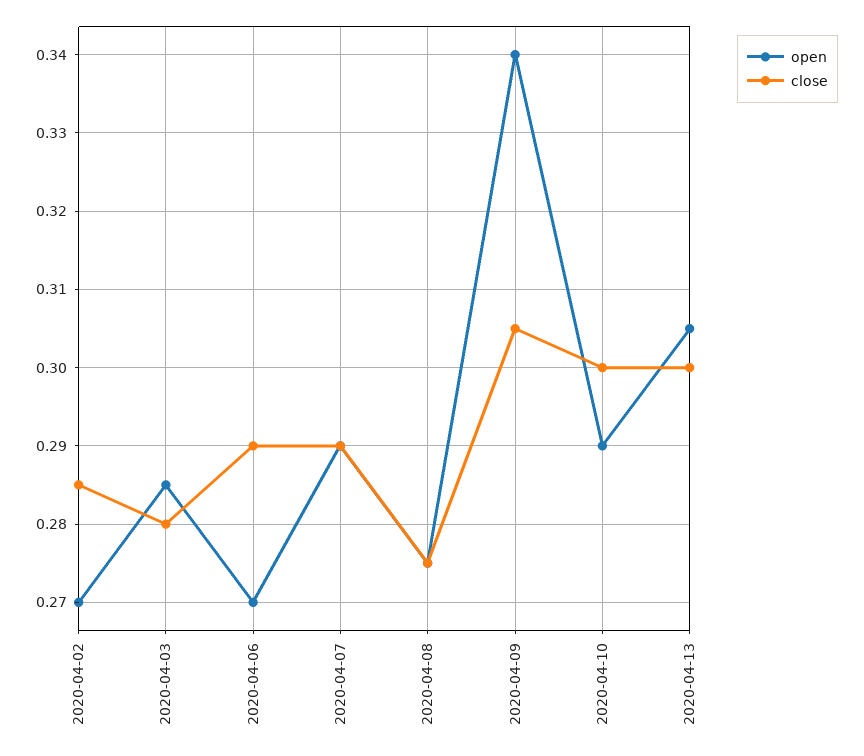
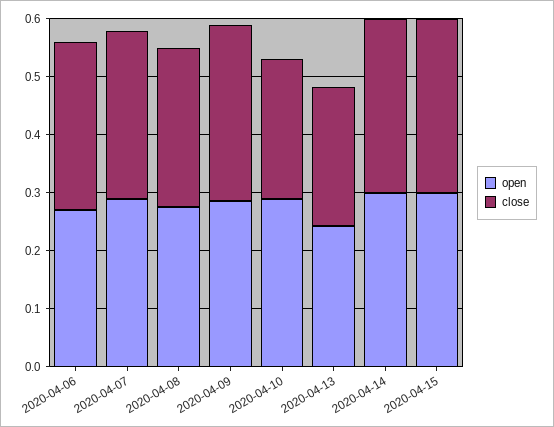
open, 2020-04-02: 0.27 -> none
close, 2020-04-02: 0.285 -> none
open, 2020-04-03: 0.285 -> none
close, 2020-04-03: 0.28 -> none
open, 2020-04-09: 0.34 -> 0.28
close, 2020-04-10: 0.3 -> 0.24
open, 2020-04-13: 0.305 -> 0.24
close, 2020-04-13: 0.3 -> 0.24
open, 2020-04-14: none -> 0.3
close, 2020-04-14: none -> 0.3
open, 2020-04-15: none -> 0.3
close, 2020-04-15: none -> 0.3

